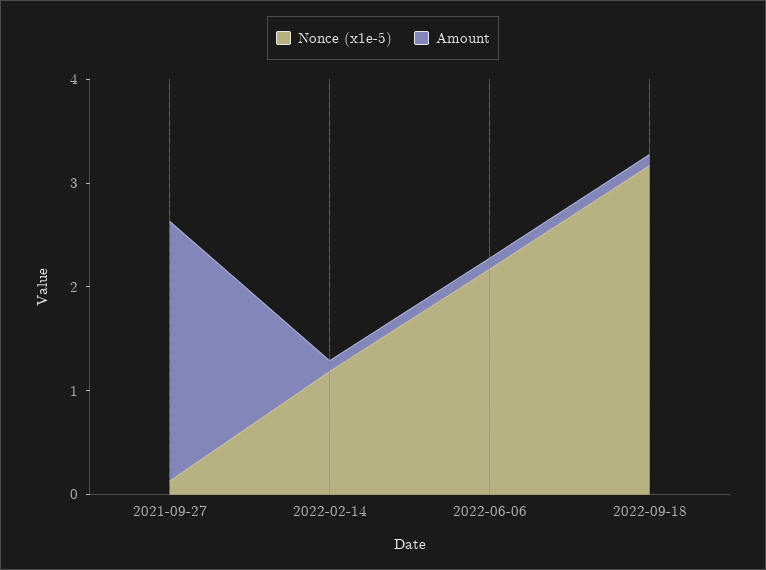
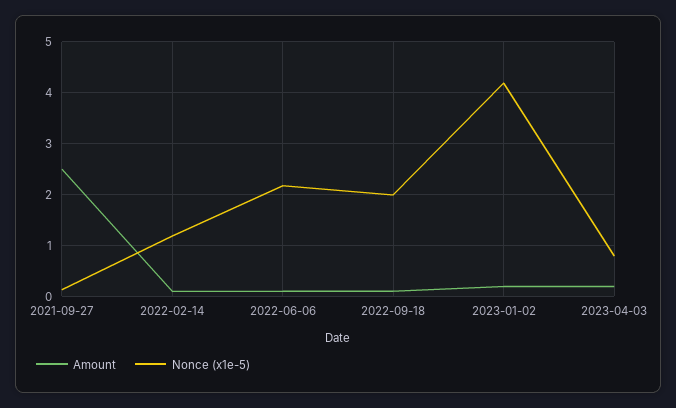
Nonce (x1e-5), 2022-09-18: 3.2 -> 2
Amount, 2023-01-02: none -> 0.2
Nonce (x1e-5), 2023-01-02: none -> 4.2
Amount, 2023-04-03: none -> 0.2
Nonce (x1e-5), 2023-04-03: none -> 0.8

